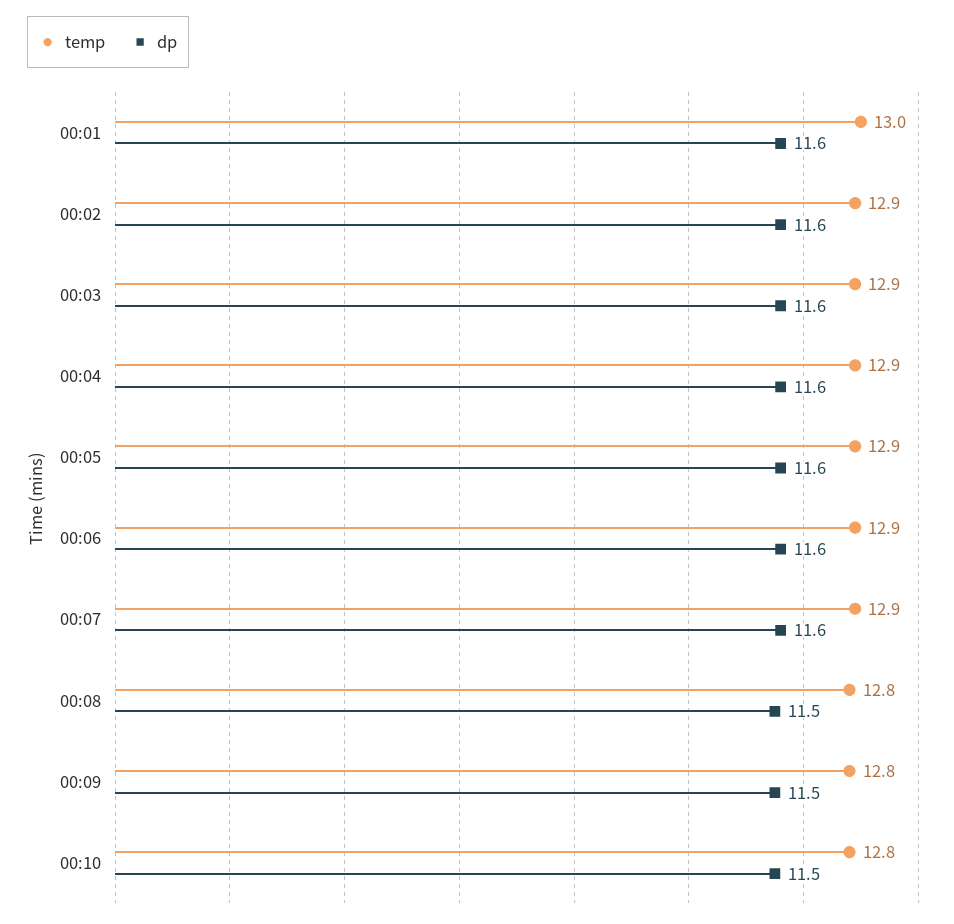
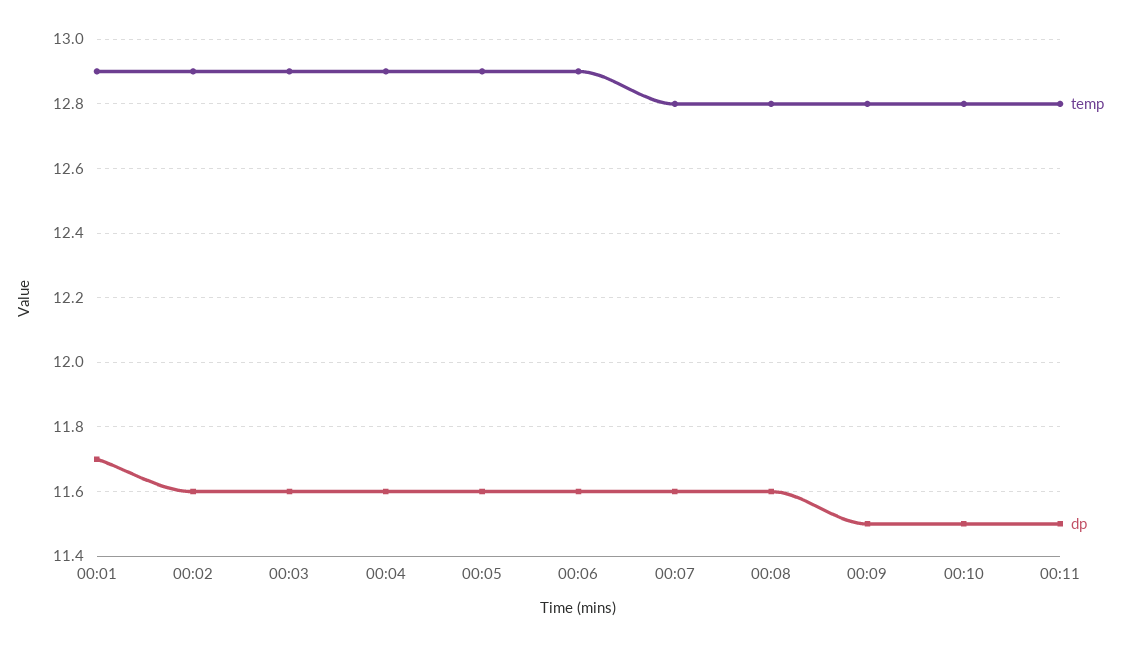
temp, 00:01: 13 -> 12.9
dp, 00:01: 11.6 -> 11.7
temp, 00:07: 12.9 -> 12.8
dp, 00:08: 11.5 -> 11.6
temp, 00:11: none -> 12.8
dp, 00:11: none -> 11.5

